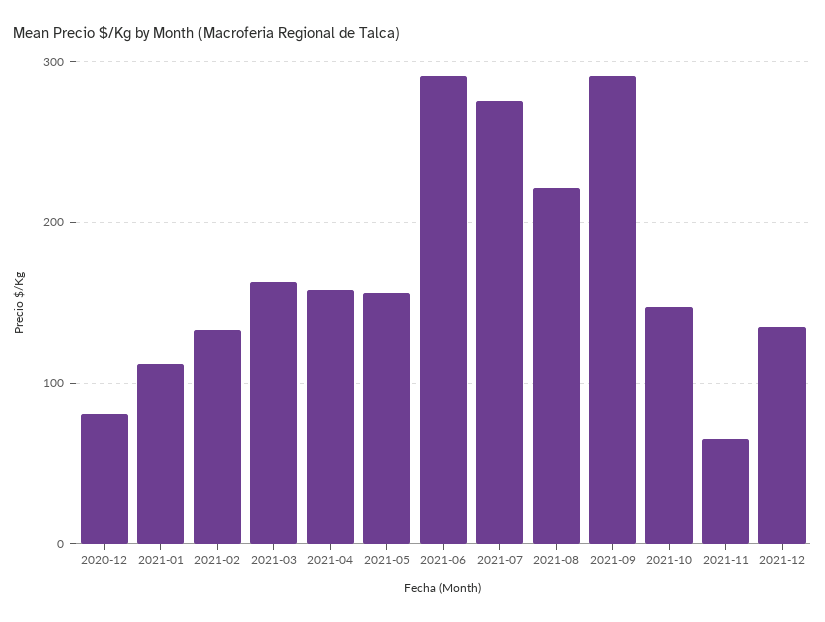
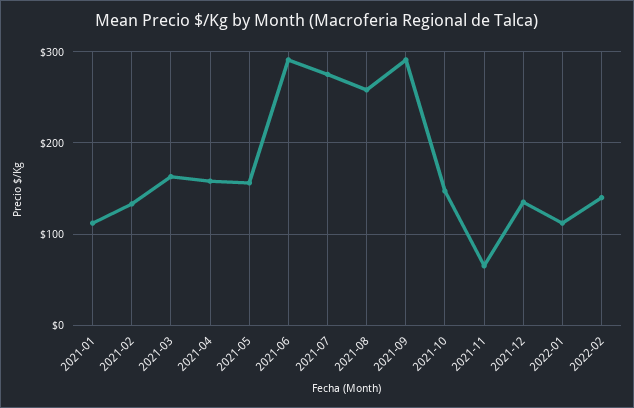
2020-12: 80 -> none
2021-08: 220 -> 260
2022-01: none -> 110
2022-02: none -> 140

